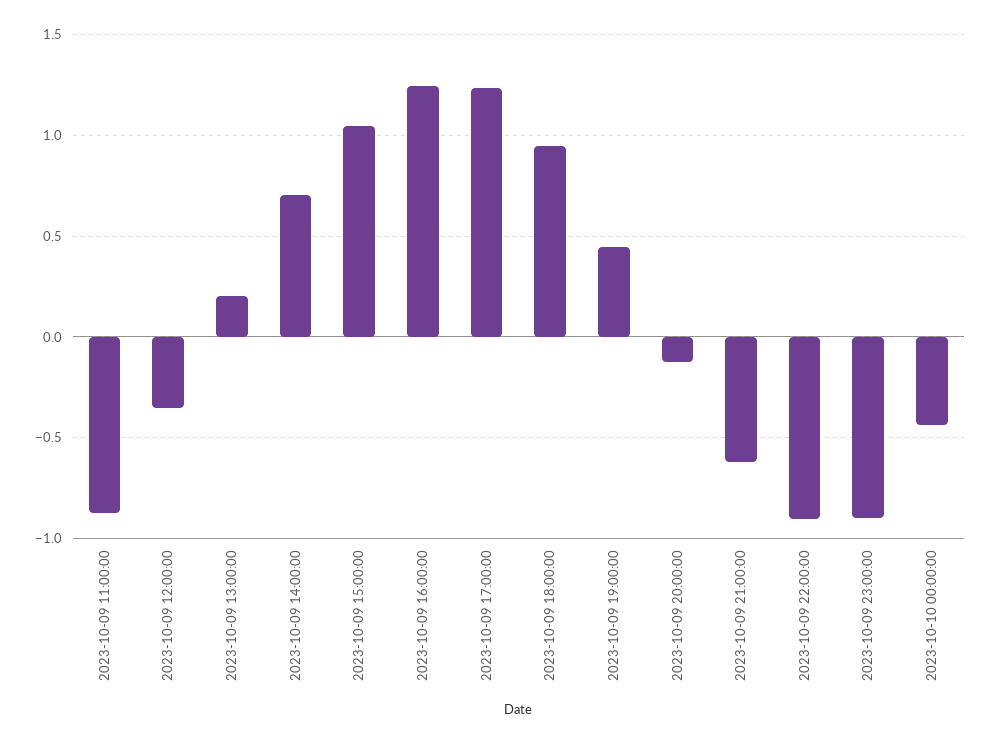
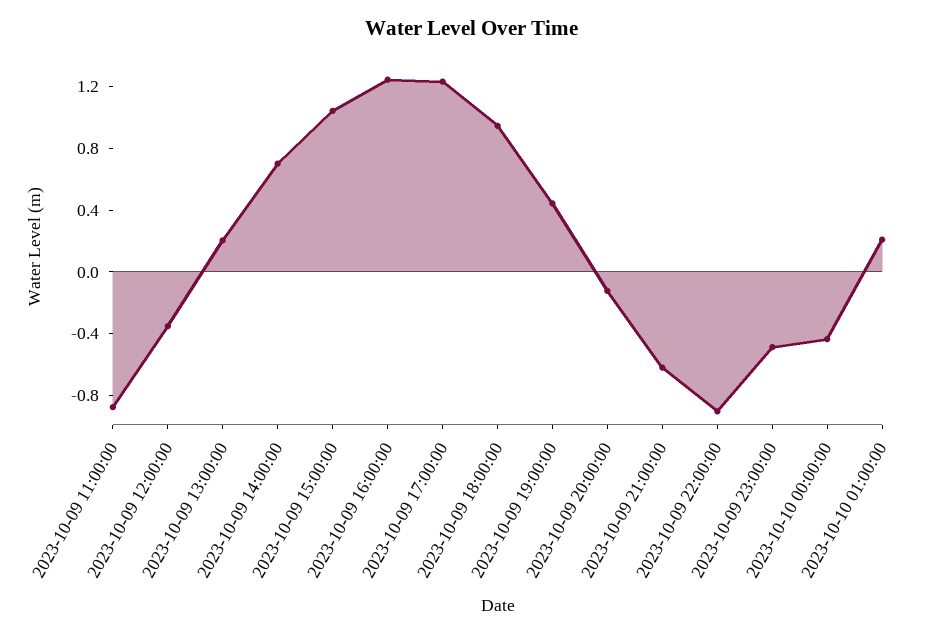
2023-10-09 23:00:00: -0.9 -> -0.5
2023-10-10 01:00:00: none -> 0.2

